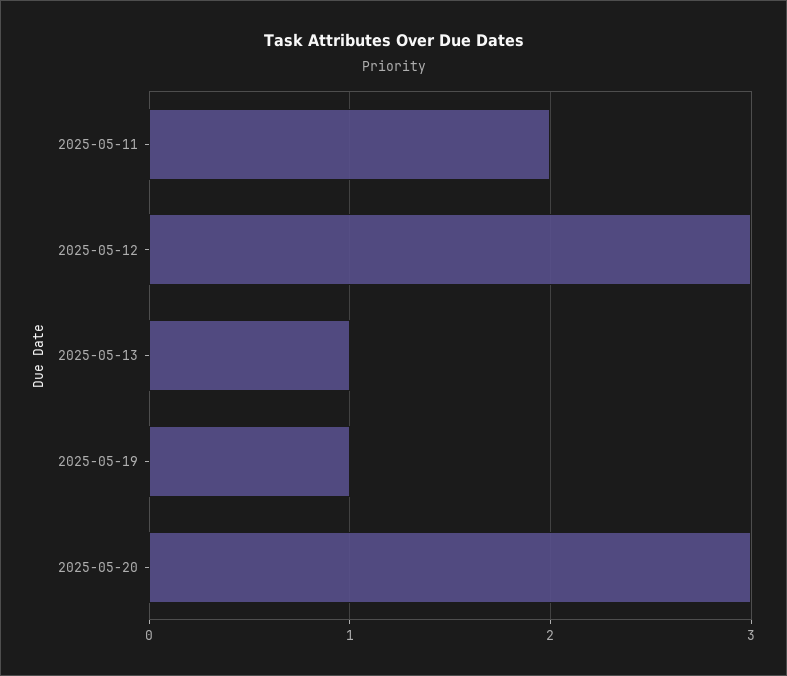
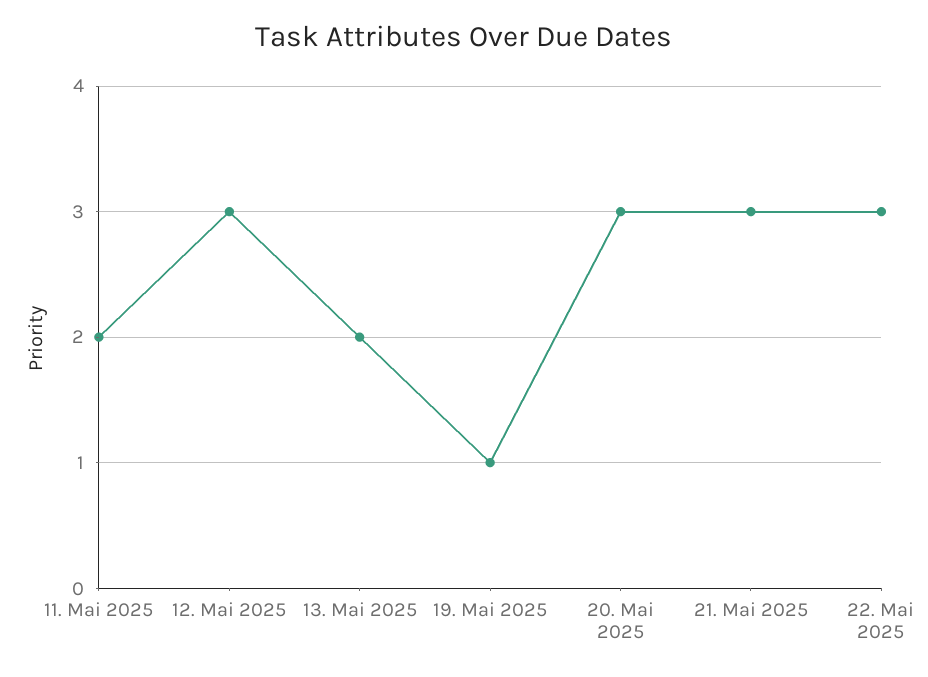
2025-05-13: 1 -> 2
21. Mai 2025: none -> 3
22. Mai 2025: none -> 3

